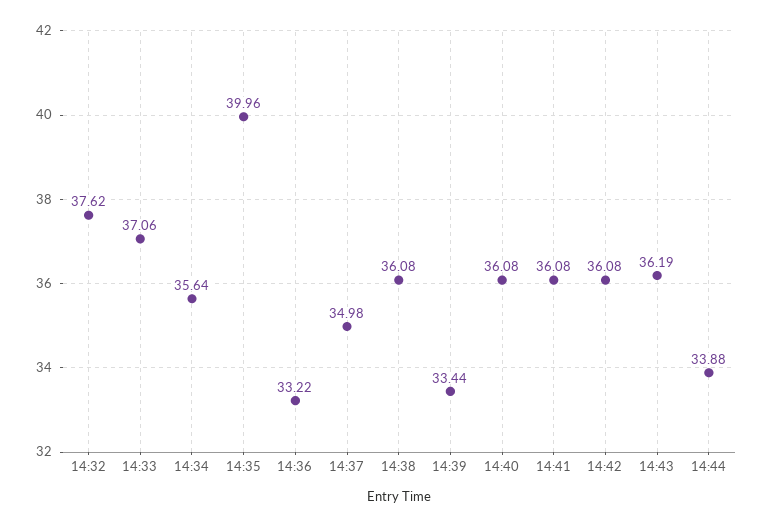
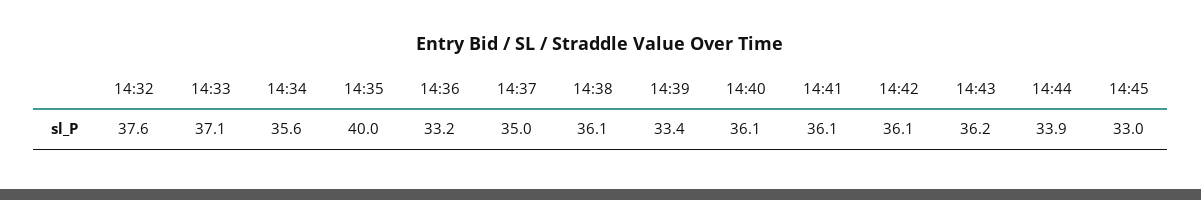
14:45: none -> 33

